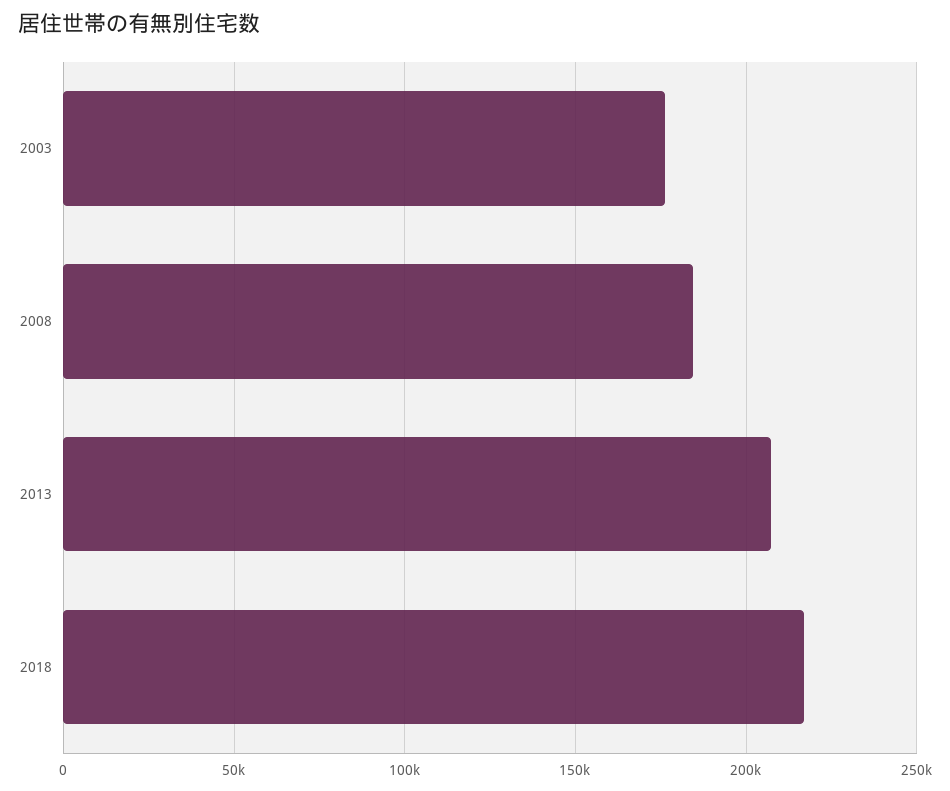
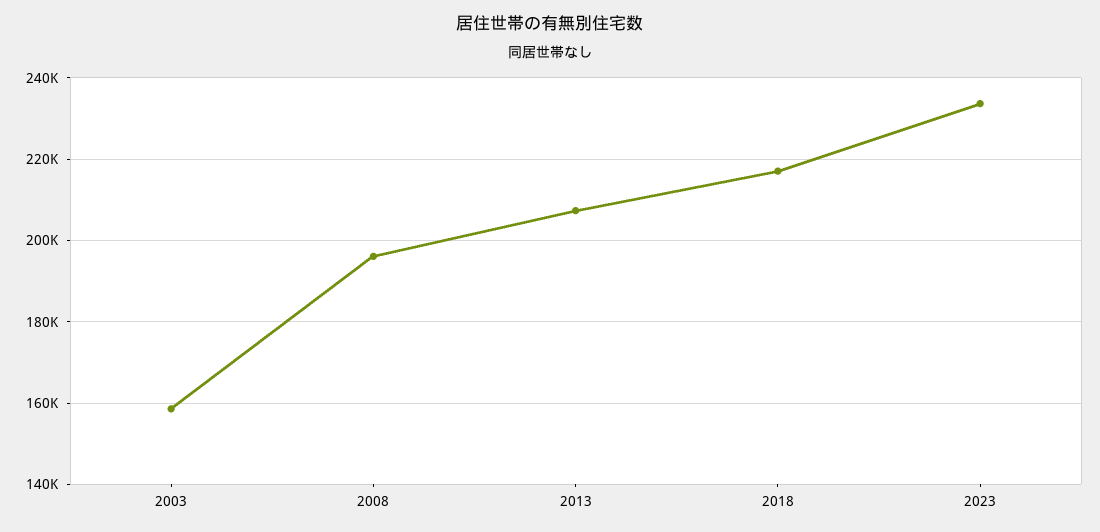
2003: 175000 -> 158000
2008: 185000 -> 196000
2023: none -> 234000

